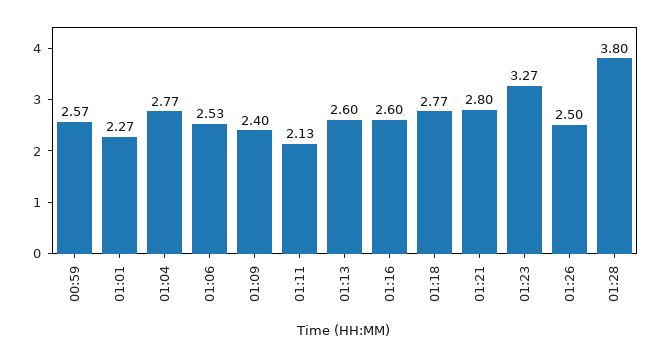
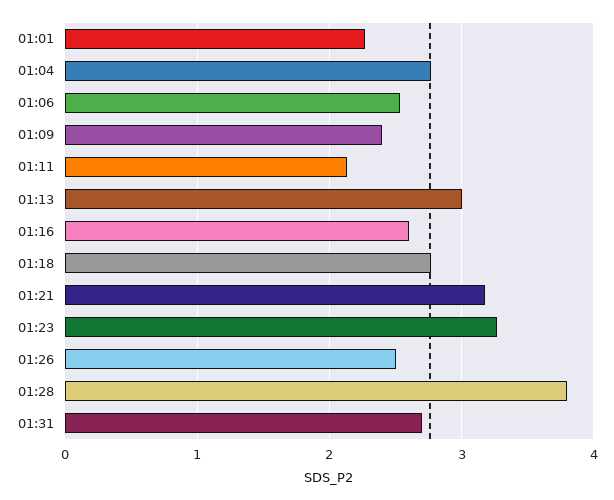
00:59: 2.57 -> none
01:13: 2.6 -> 3
01:21: 2.8 -> 3.2
01:31: none -> 2.7

